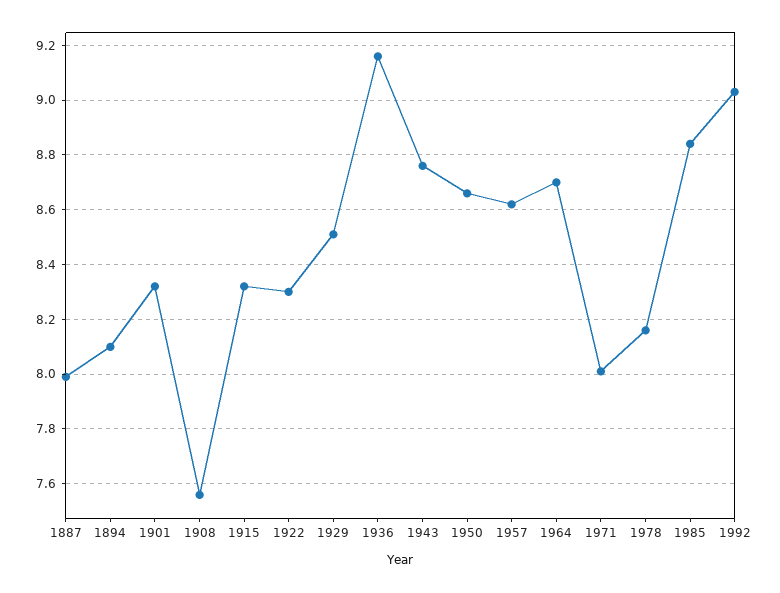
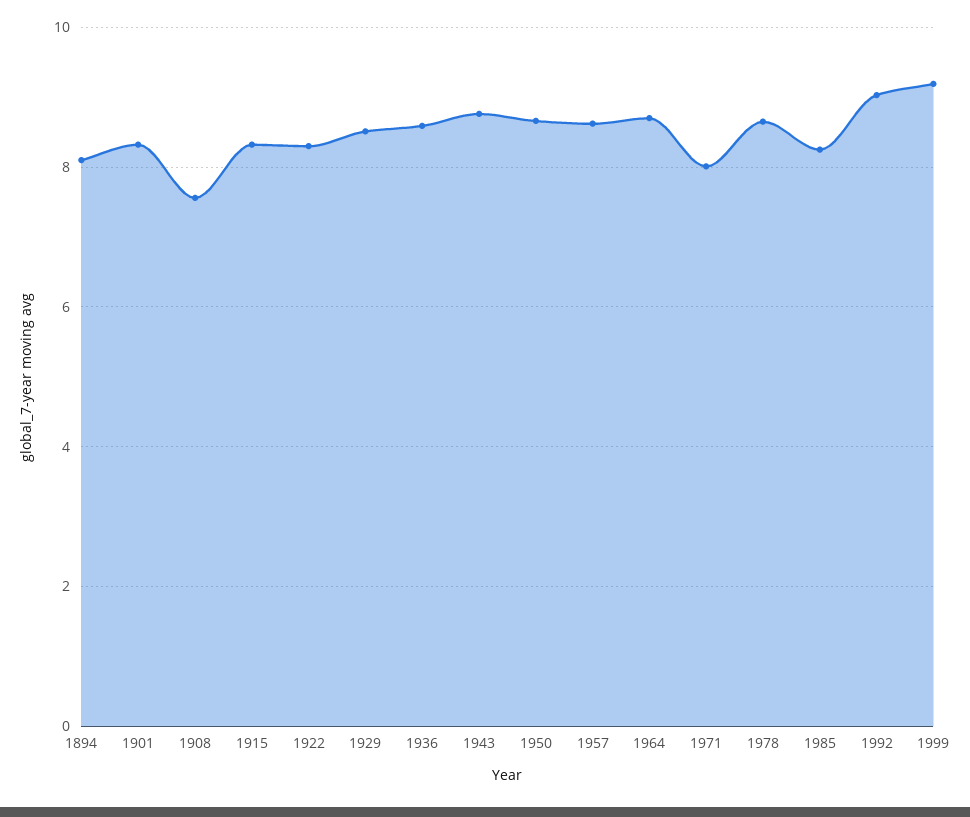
1887: 8 -> none
1936: 9.15 -> 8.6
1978: 8.15 -> 8.6
1985: 8.85 -> 8.2
1999: none -> 9.2

